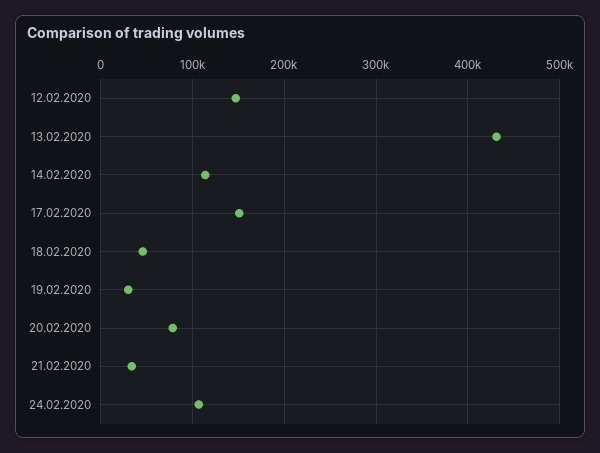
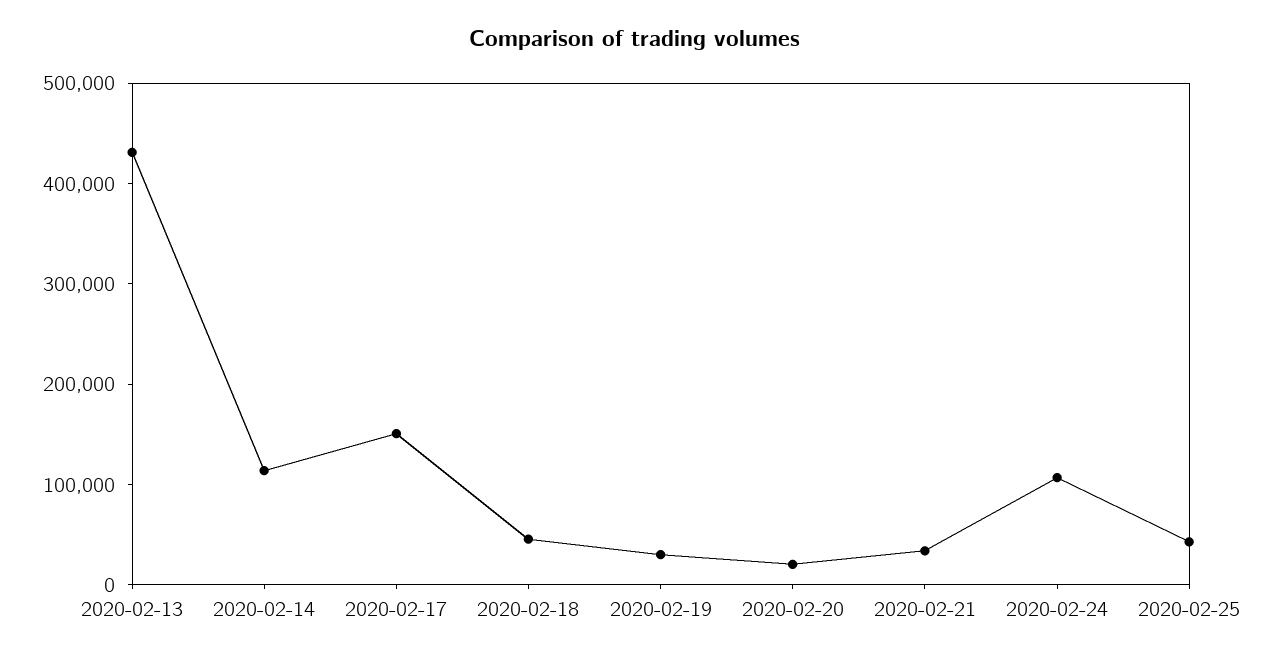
12.02.2020: 150000 -> none
20.02.2020: 80000 -> 20000
2020-02-25: none -> 40000

